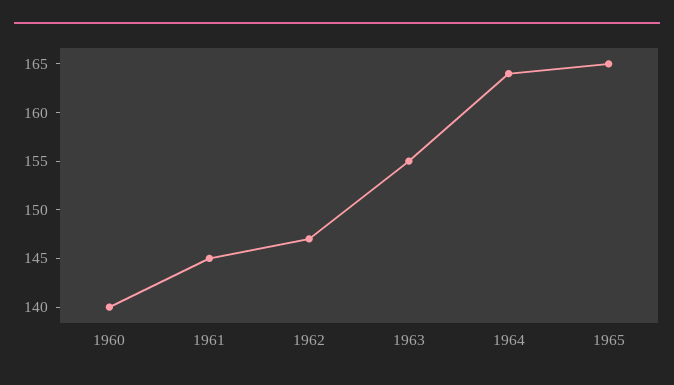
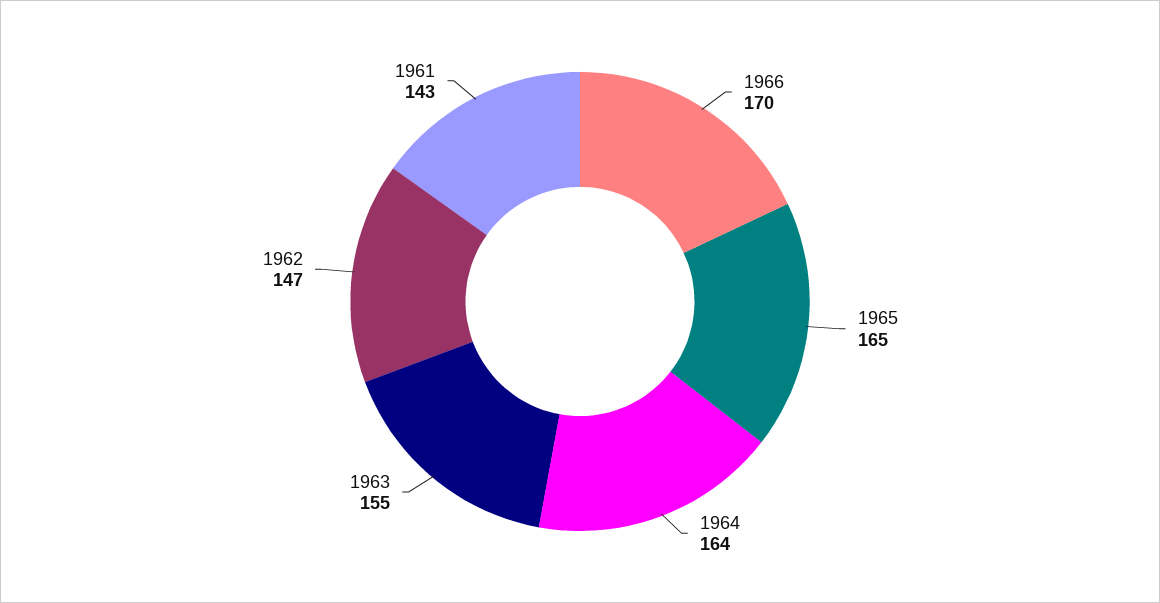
1960: 140 -> none
1961: 145 -> 143
1966: none -> 170

